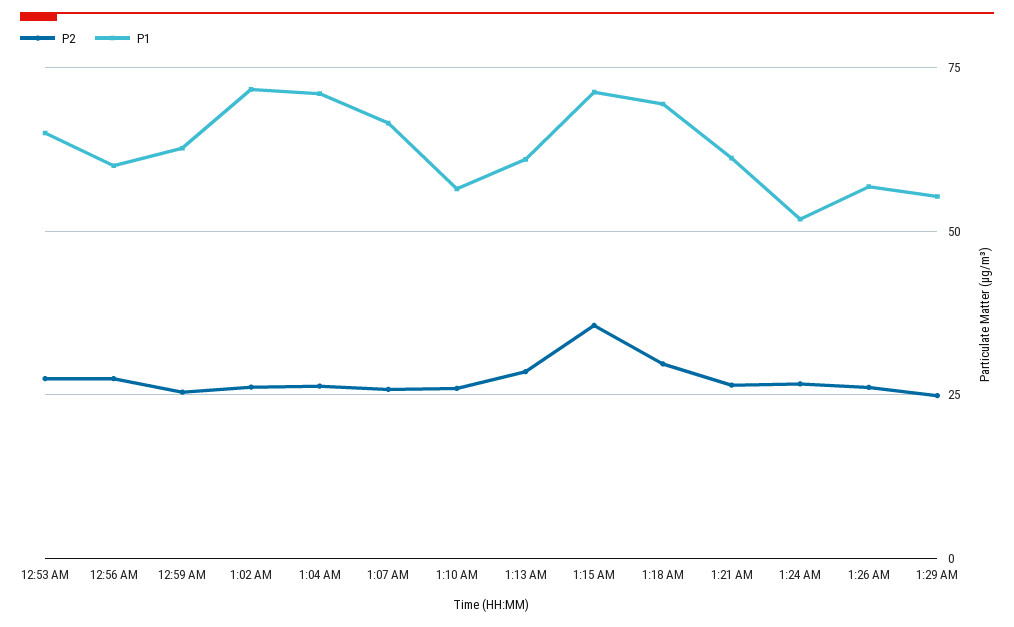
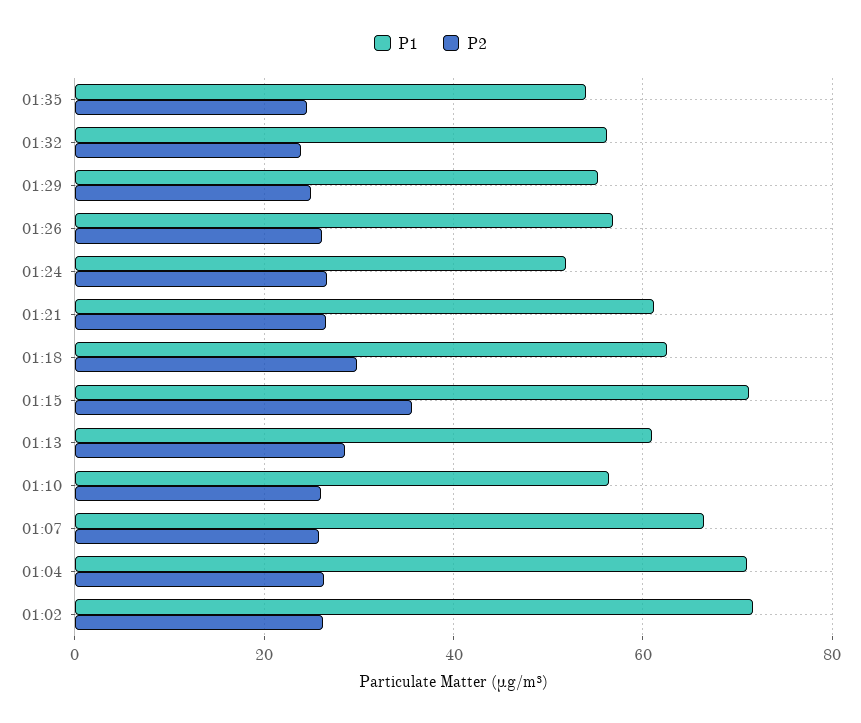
P2, 12:53 AM: 27.5 -> none
P1, 12:53 AM: 65 -> none
P2, 12:56 AM: 27.5 -> none
P1, 12:56 AM: 60 -> none
P2, 12:59 AM: 25 -> none
P1, 12:59 AM: 62.5 -> none
P1, 1:18 AM: 70 -> 62
P1, 01:35: none -> 54
P2, 01:35: none -> 24
P1, 01:32: none -> 56
P2, 01:32: none -> 24

